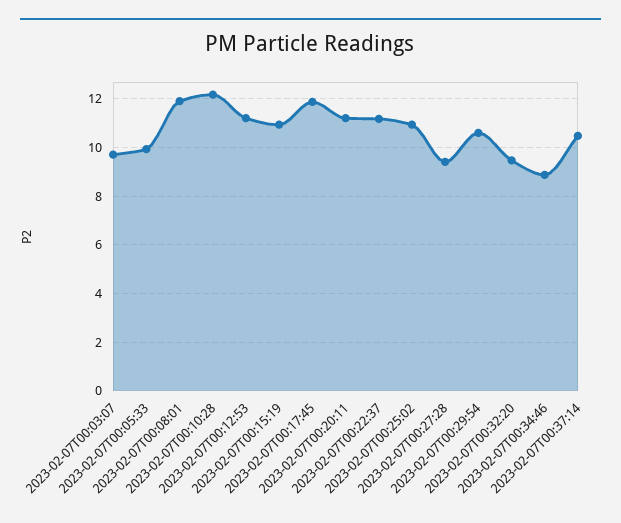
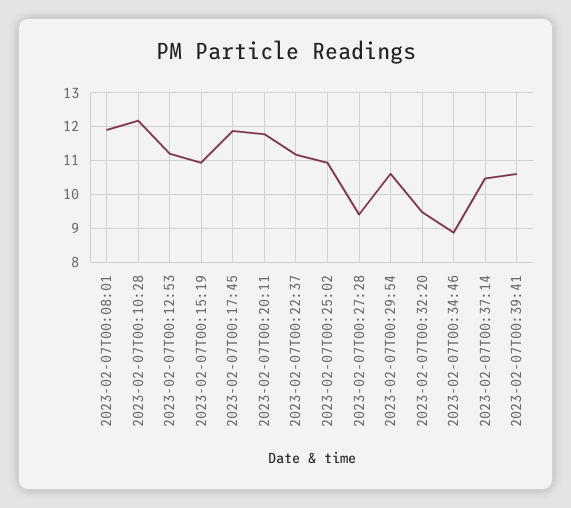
2023-02-07T00:03:07: 9.75 -> none
2023-02-07T00:05:33: 10 -> none
2023-02-07T00:20:11: 11.25 -> 11.8
2023-02-07T00:39:41: none -> 10.6

